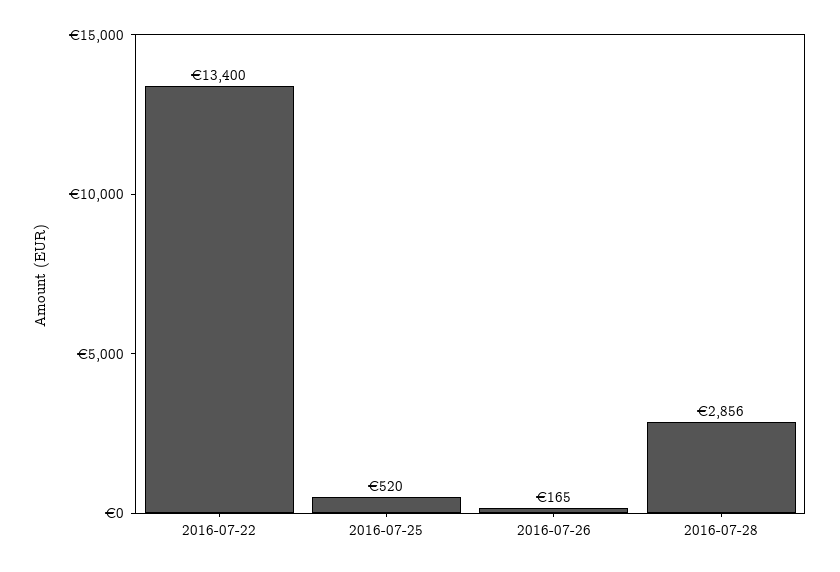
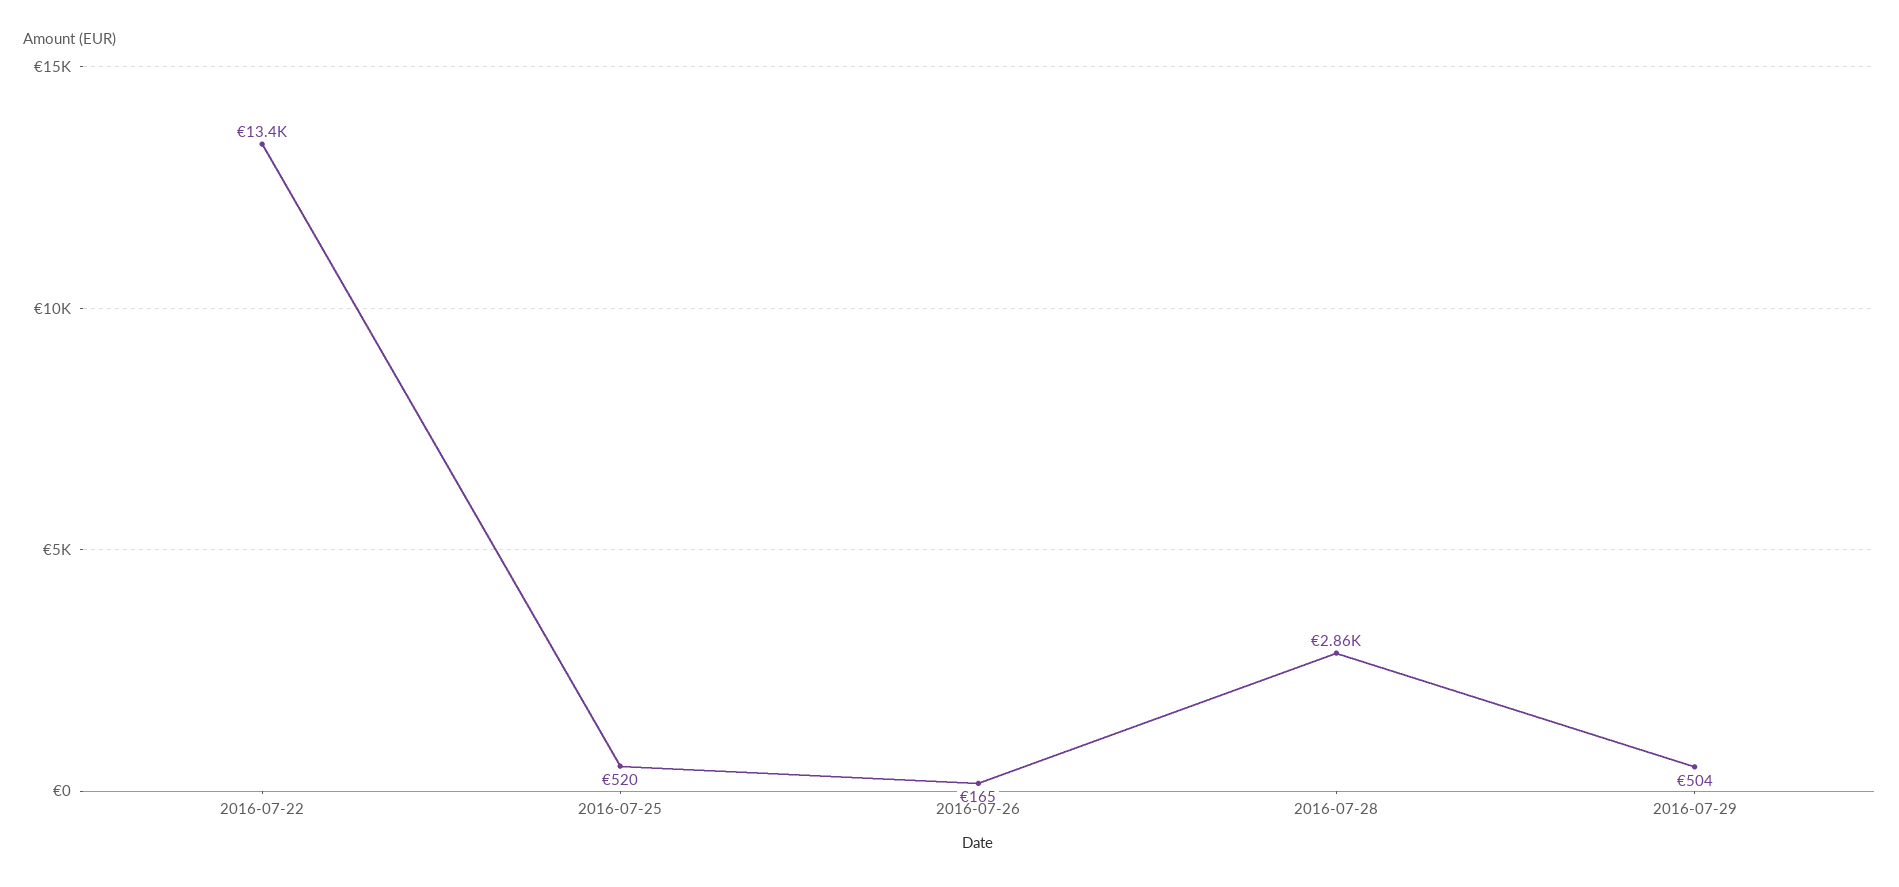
2016-07-29: none -> 504

